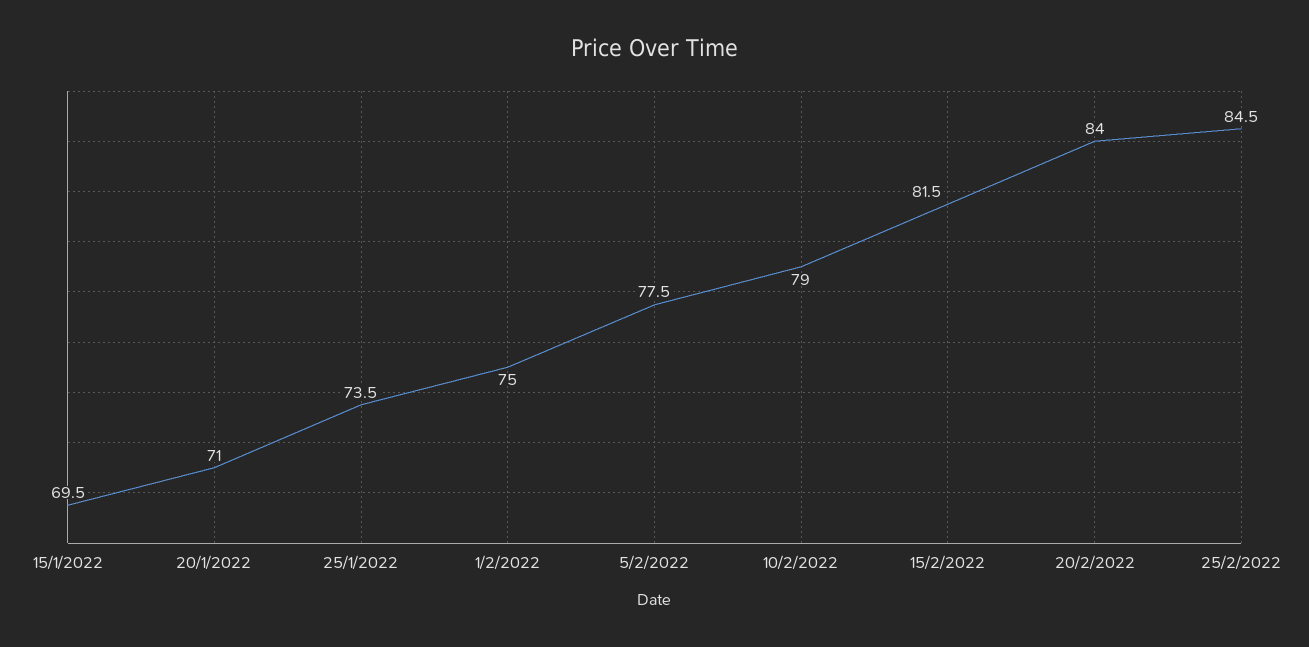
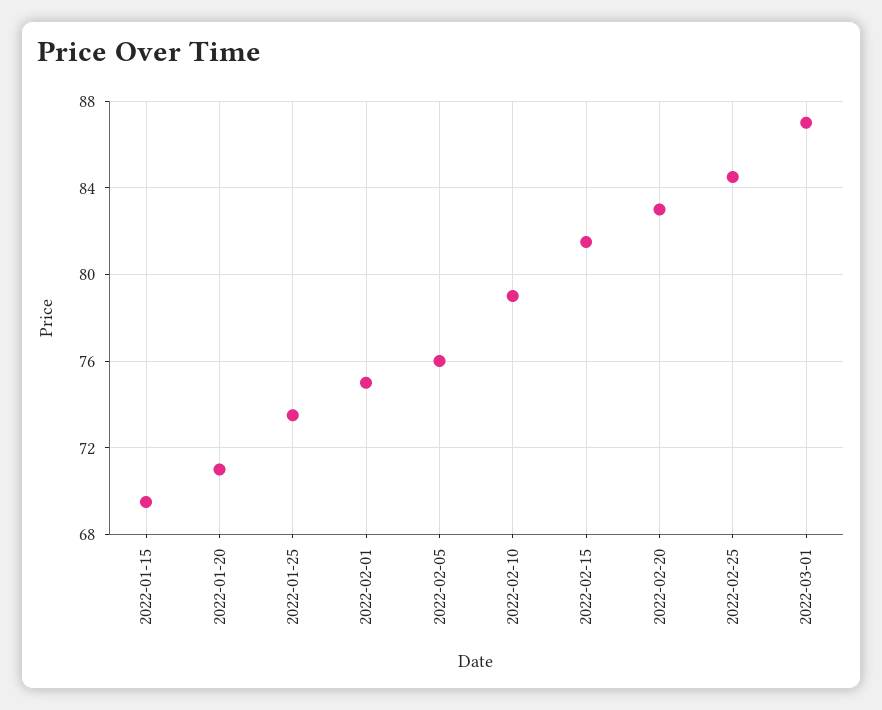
5/2/2022: 77.5 -> 76
20/2/2022: 84 -> 83
2022-03-01: none -> 87

